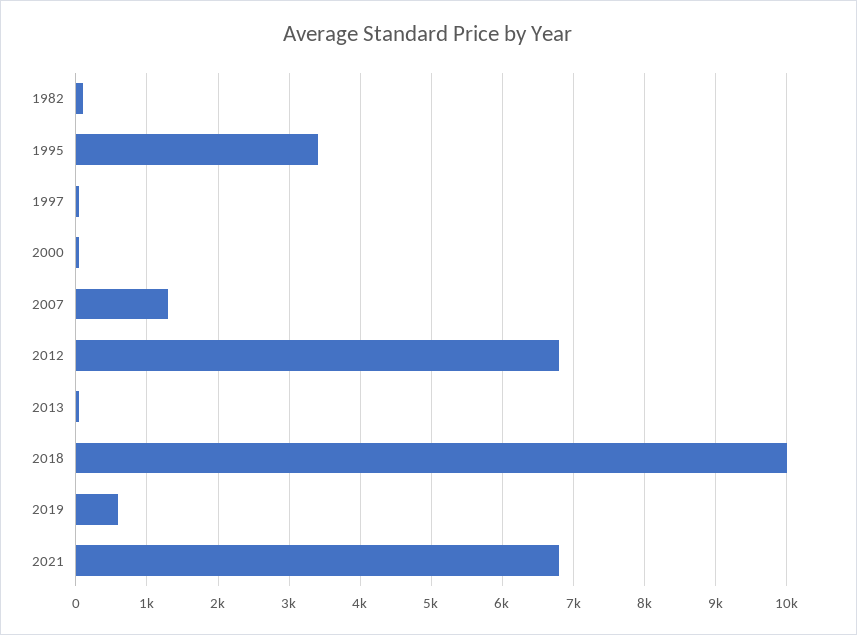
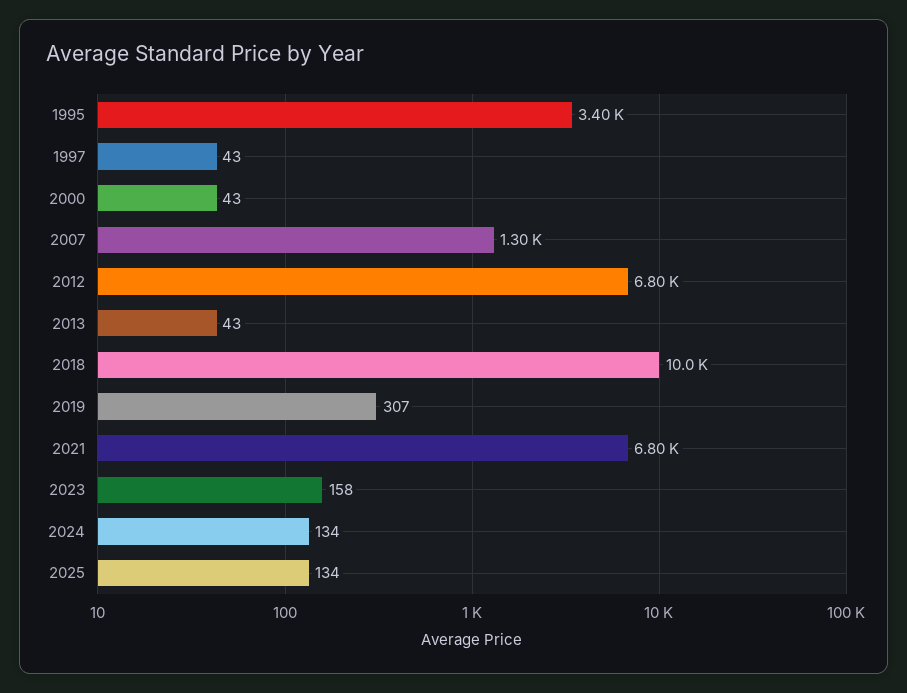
1982: 100 -> none
2019: 600 -> 307
2023: none -> 158
2024: none -> 134
2025: none -> 134

